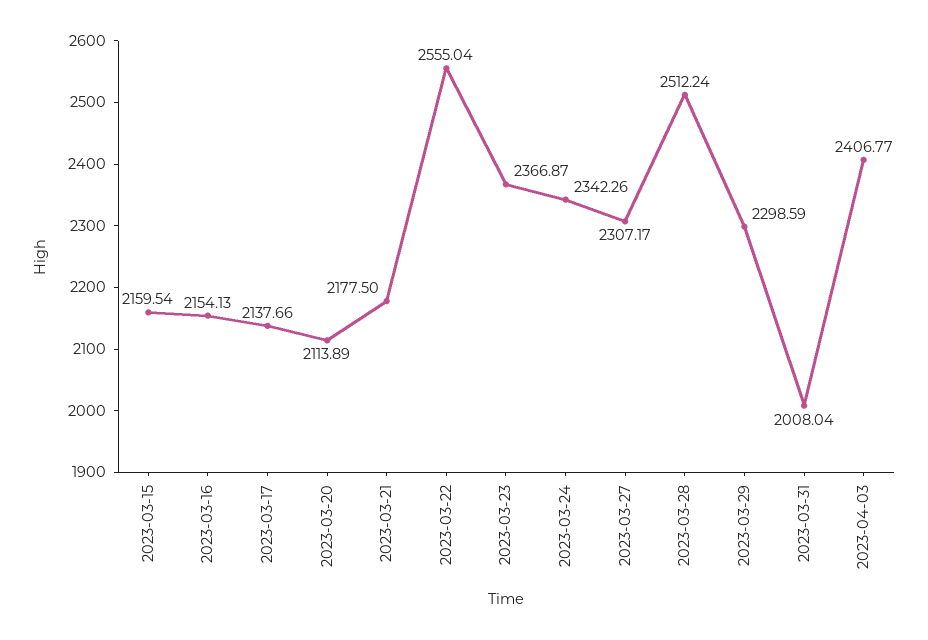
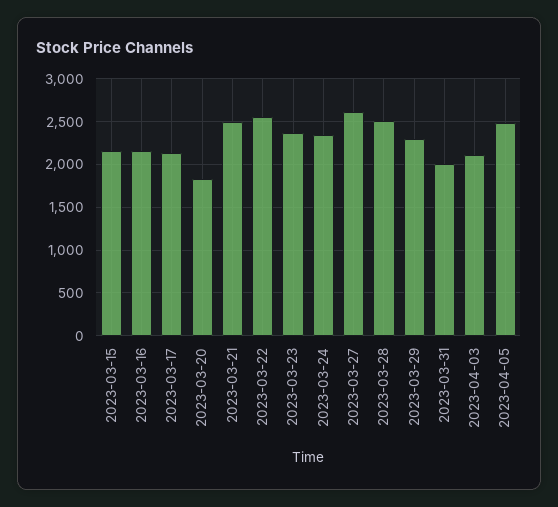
2023-03-20: 2113.89 -> 1800
2023-03-21: 2177.5 -> 2500
2023-03-27: 2307.17 -> 2600
2023-04-03: 2406.77 -> 2100
2023-04-05: none -> 2500

